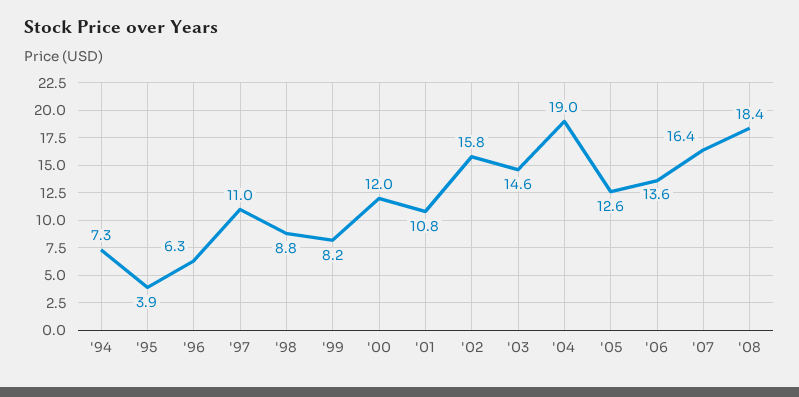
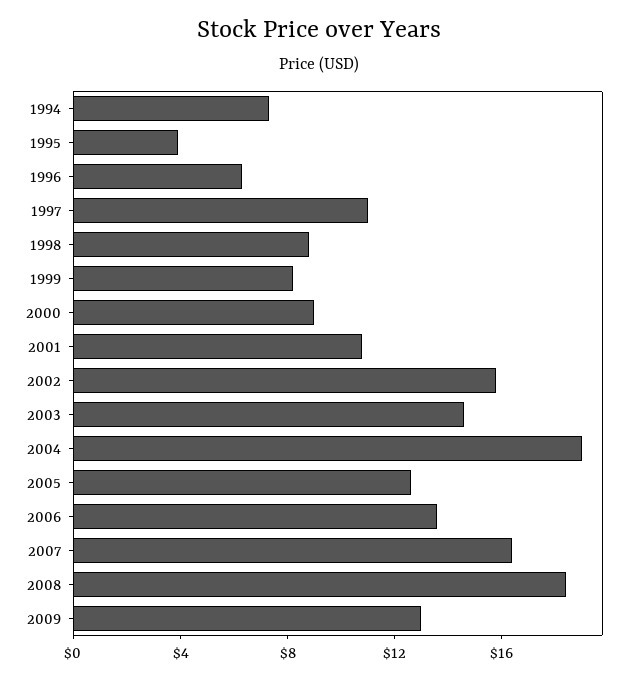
'00: 12 -> 9
2009: none -> 13

